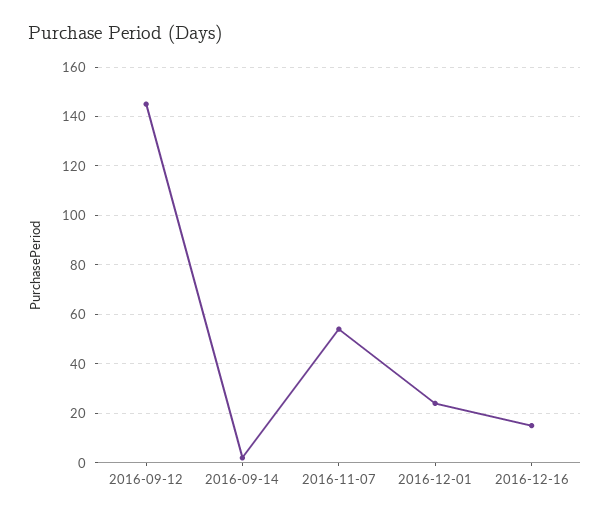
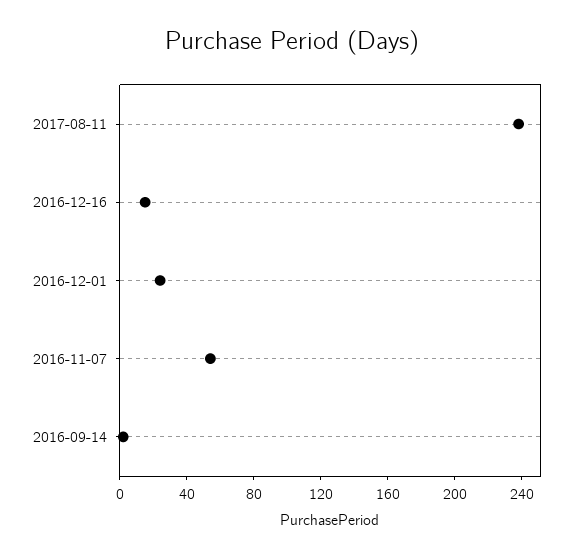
2016-09-12: 145 -> none
2017-08-11: none -> 240

